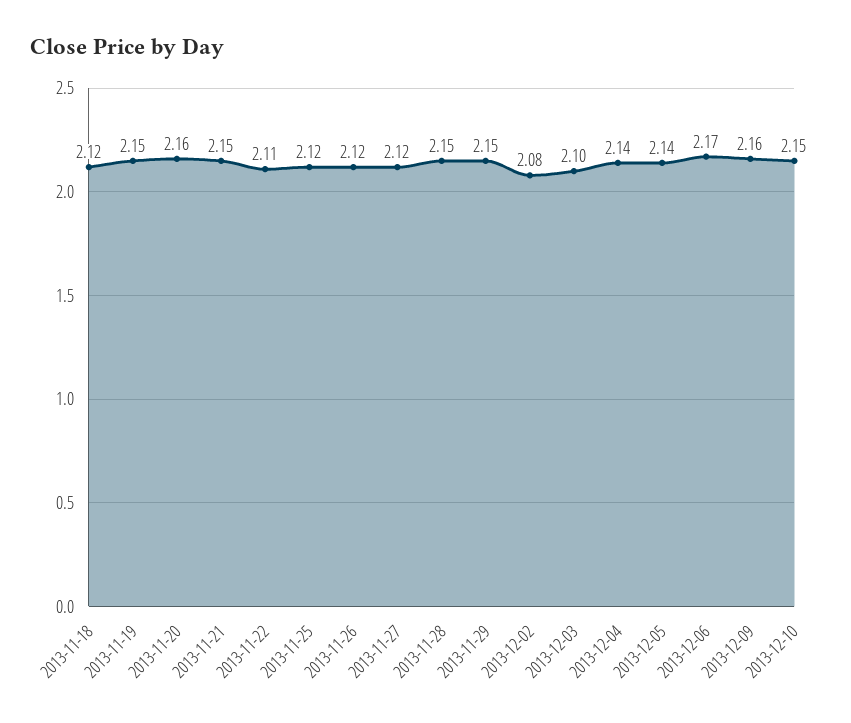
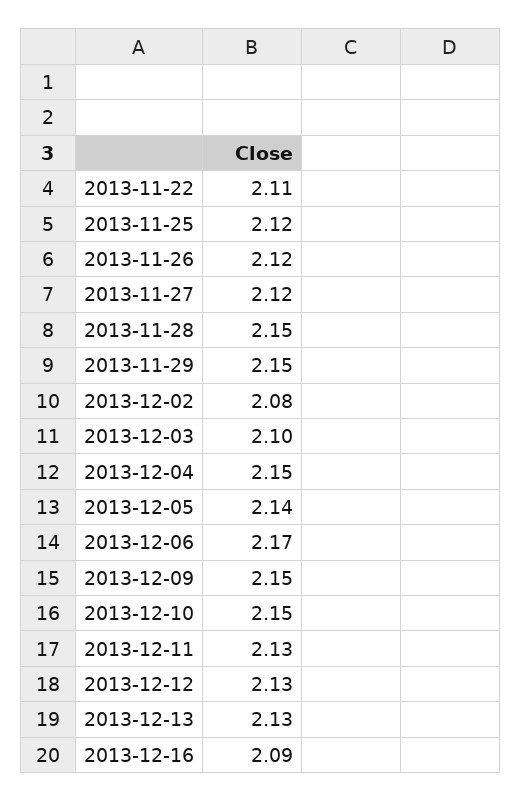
2013-11-18: 2.12 -> none
2013-11-19: 2.15 -> none
2013-11-20: 2.16 -> none
2013-11-21: 2.15 -> none
2013-12-04: 2.14 -> 2.15
2013-12-09: 2.16 -> 2.15
2013-12-11: none -> 2.13
2013-12-12: none -> 2.13
2013-12-13: none -> 2.13
2013-12-16: none -> 2.09

